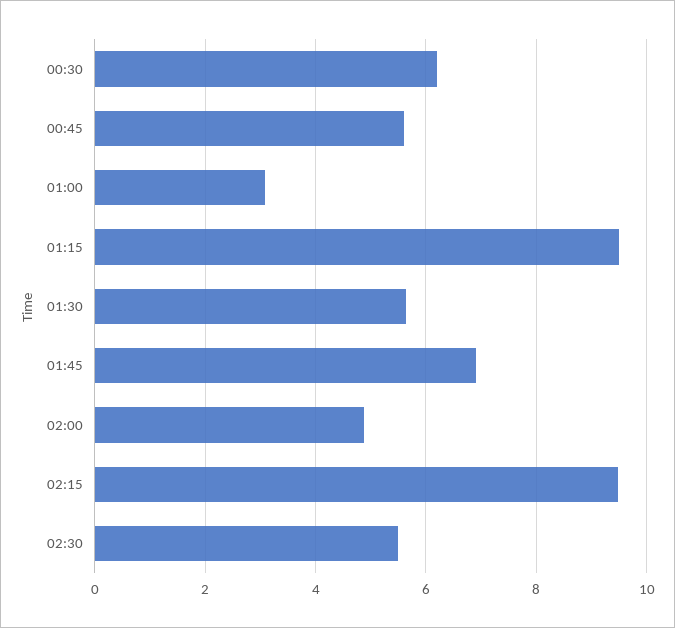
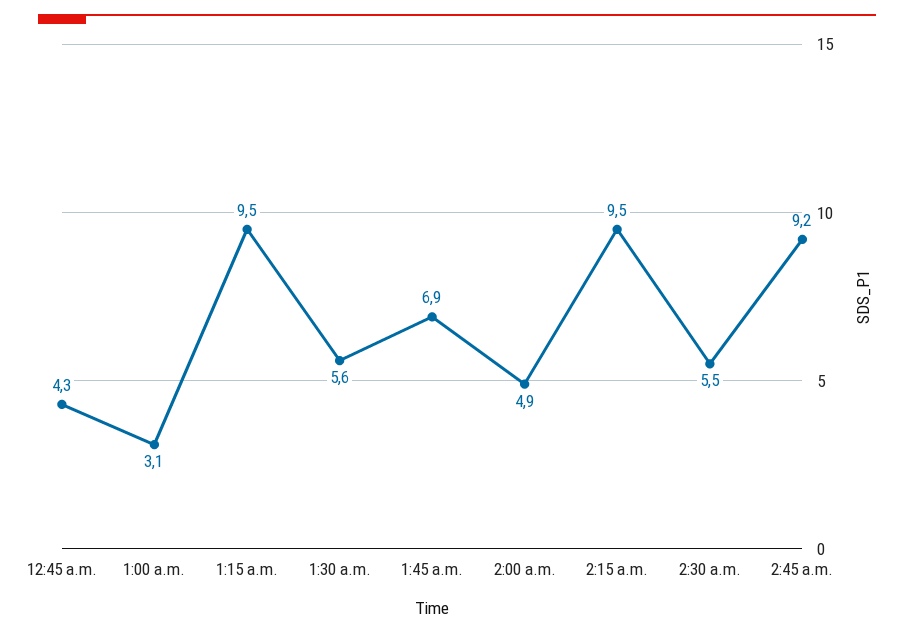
00:30: 6.2 -> none
00:45: 5.6 -> 4.3
2:45 a.m.: none -> 9.2

